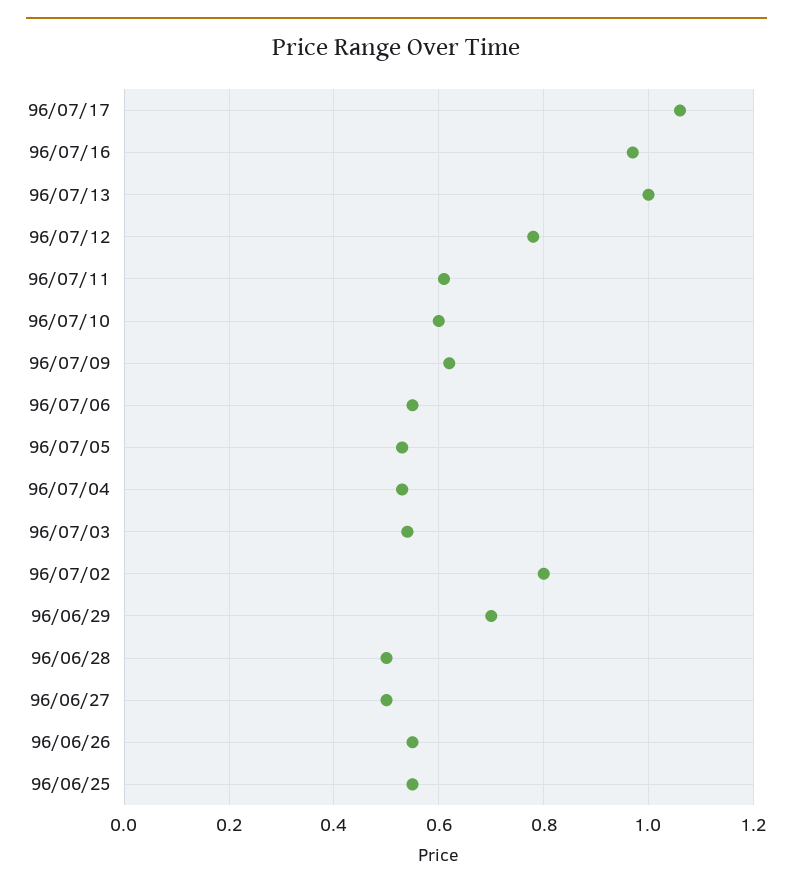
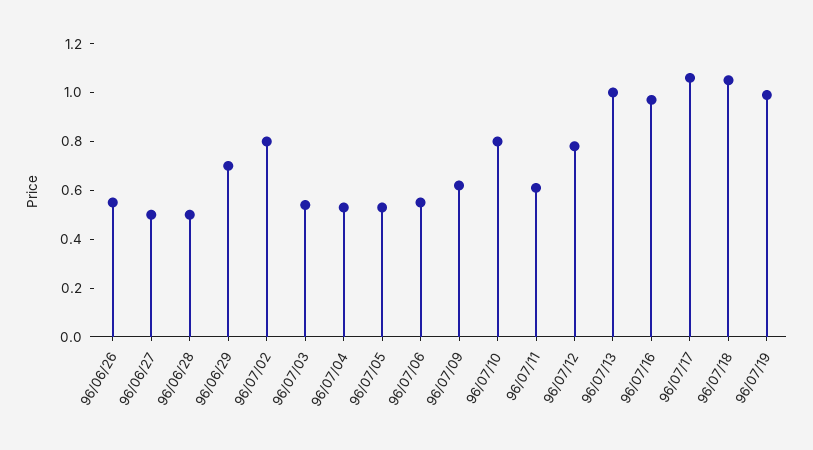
96/07/10: 0.6 -> 0.8
96/06/25: 0.55 -> none
96/07/18: none -> 1.05
96/07/19: none -> 1

